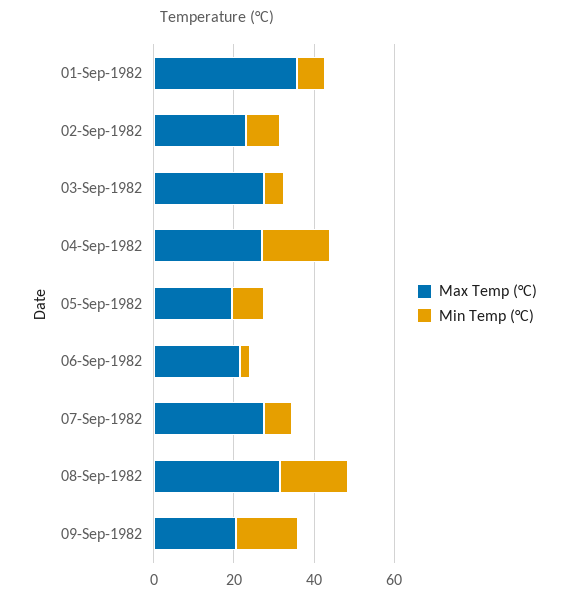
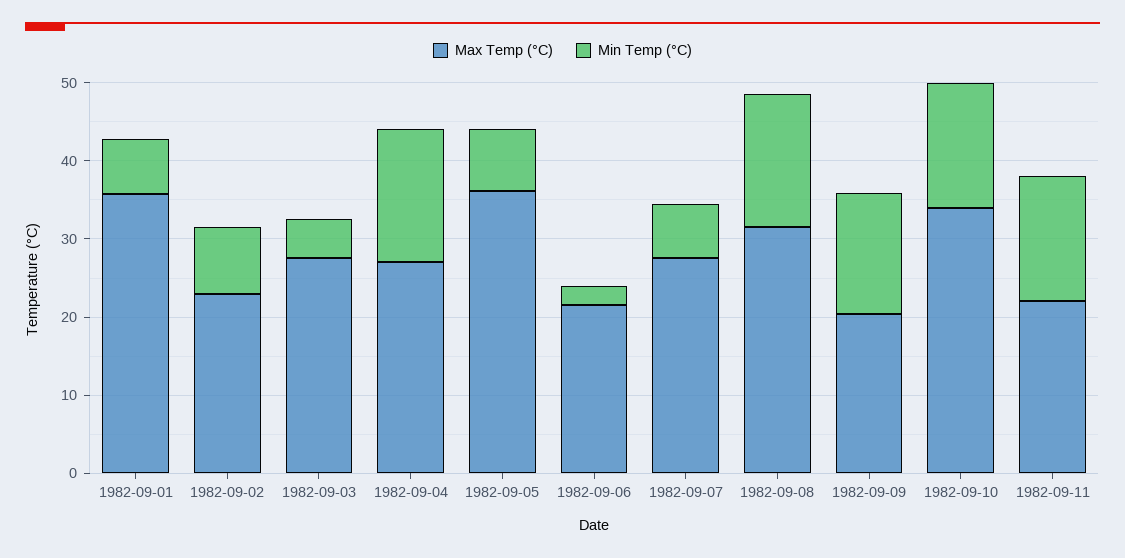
Max Temp (°C), 05-Sep-1982: 20 -> 36
Max Temp (°C), 1982-09-10: none -> 34
Min Temp (°C), 1982-09-10: none -> 16
Max Temp (°C), 1982-09-11: none -> 22
Min Temp (°C), 1982-09-11: none -> 16

